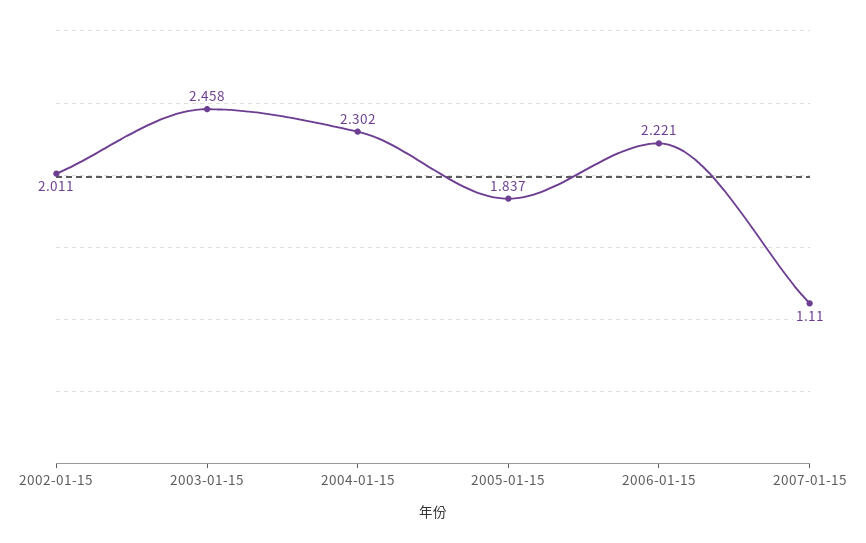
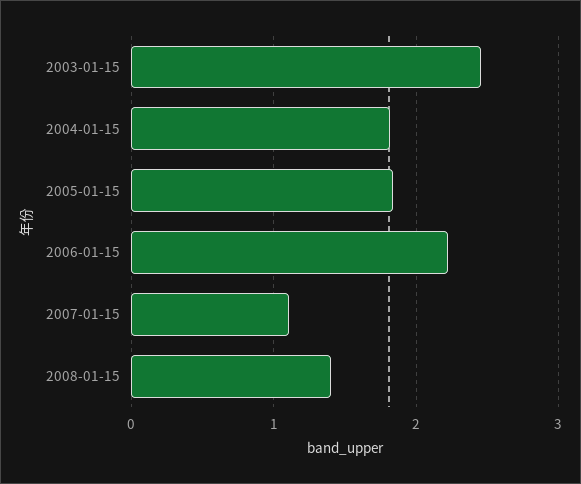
2002-01-15: 2.011 -> none
2004-01-15: 2.302 -> 1.8
2008-01-15: none -> 1.4

